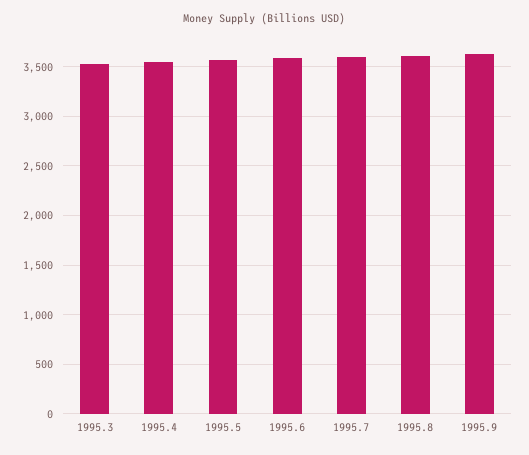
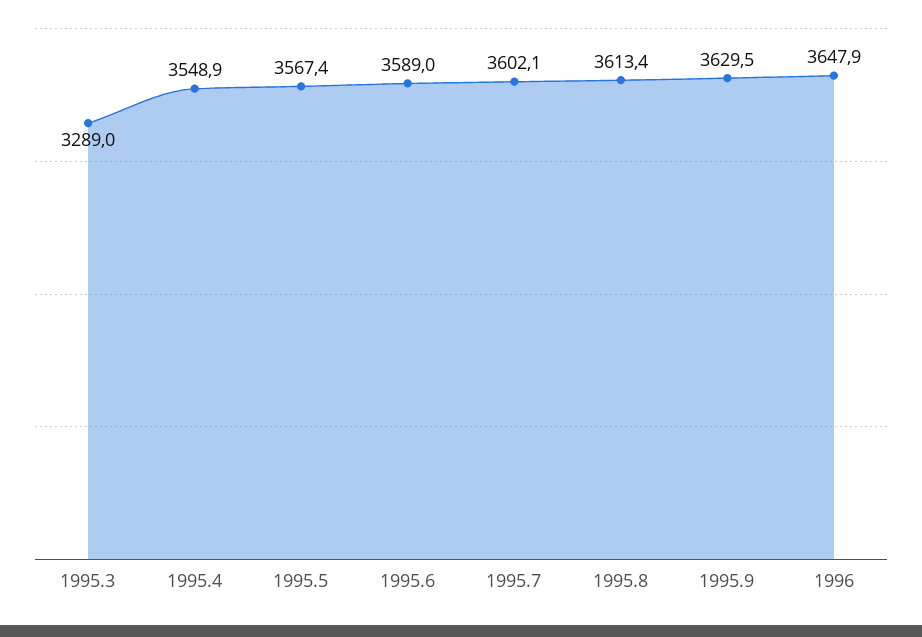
1995.3: 3500 -> 3289
1996: none -> 3647.9

